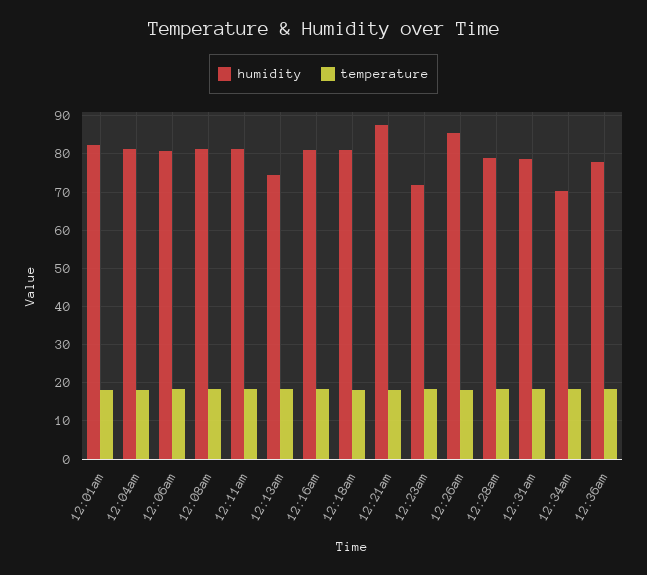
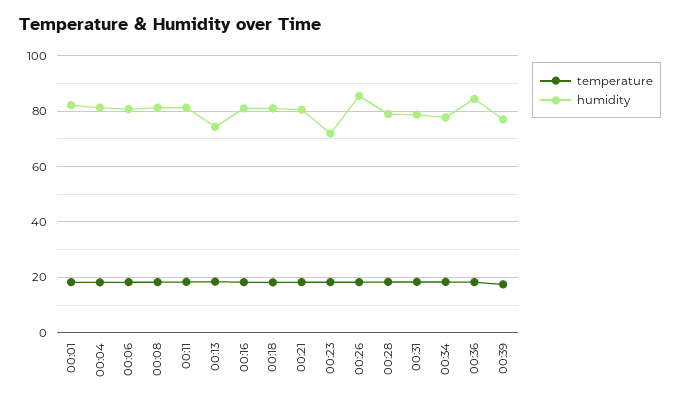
humidity, 12:21am: 88 -> 80
humidity, 12:34am: 70 -> 77.5
humidity, 12:36am: 78 -> 85
temperature, 00:39: none -> 17.5
humidity, 00:39: none -> 77.5

